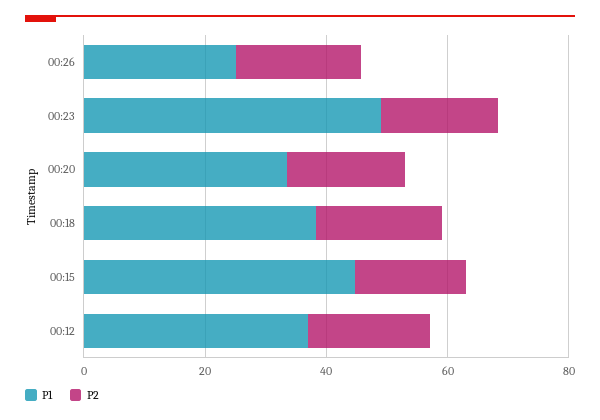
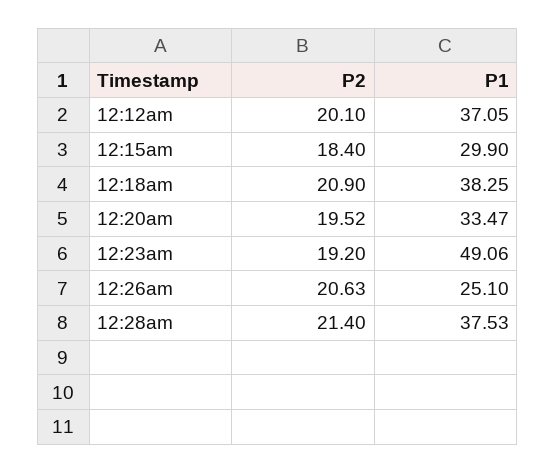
P1, 00:15: 45 -> 29.9
P2, 12:28am: none -> 21.4
P1, 12:28am: none -> 37.53

